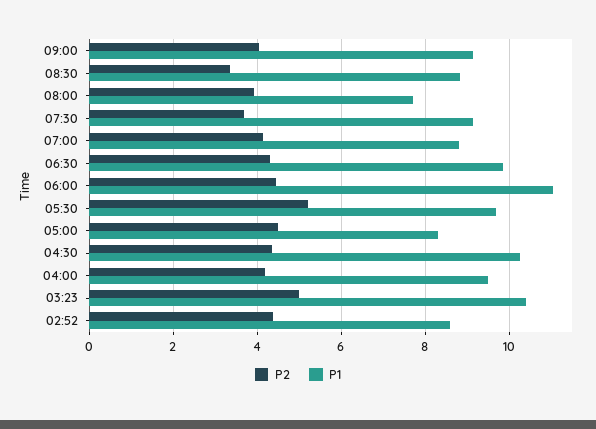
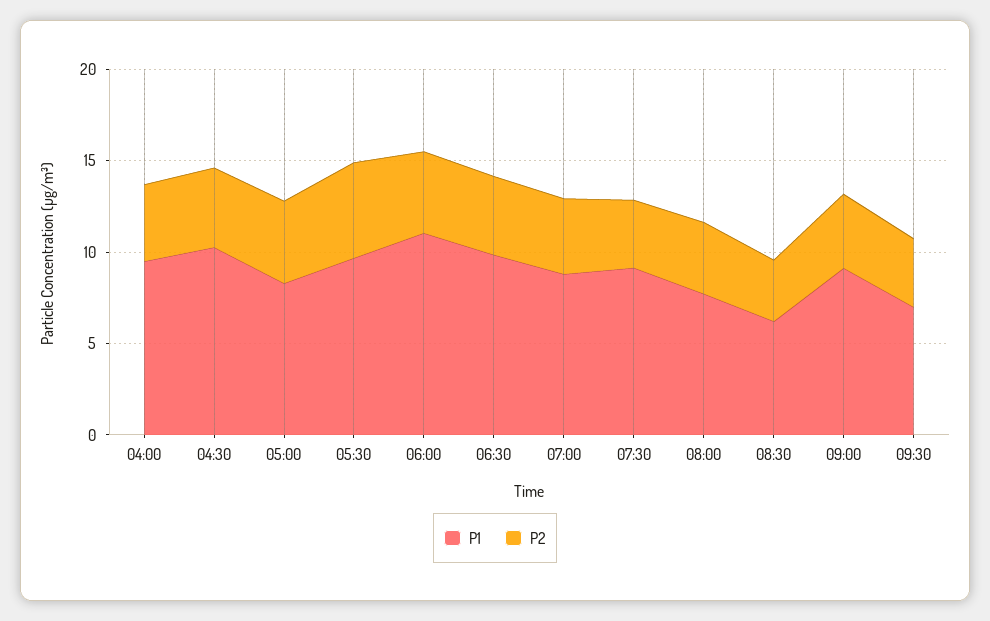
P1, 08:30: 8.8 -> 6
P2, 03:23: 5 -> none
P1, 03:23: 10.4 -> none
P2, 02:52: 4.4 -> none
P1, 02:52: 8.6 -> none
P1, 09:30: none -> 7
P2, 09:30: none -> 4

